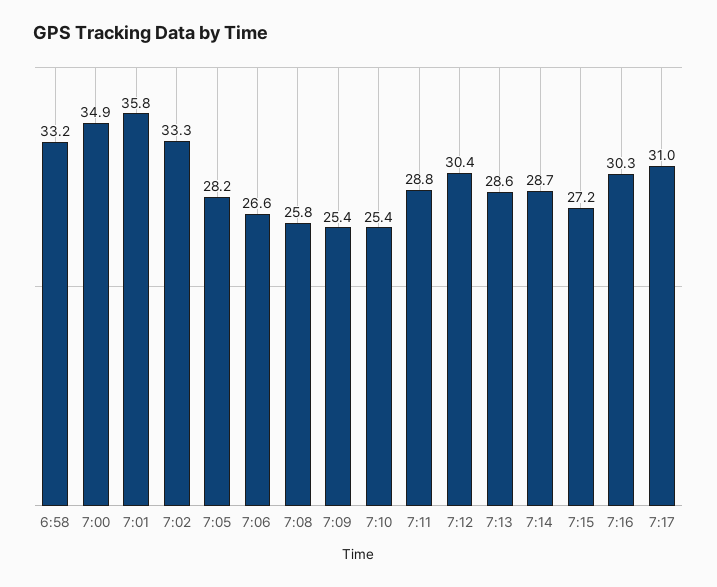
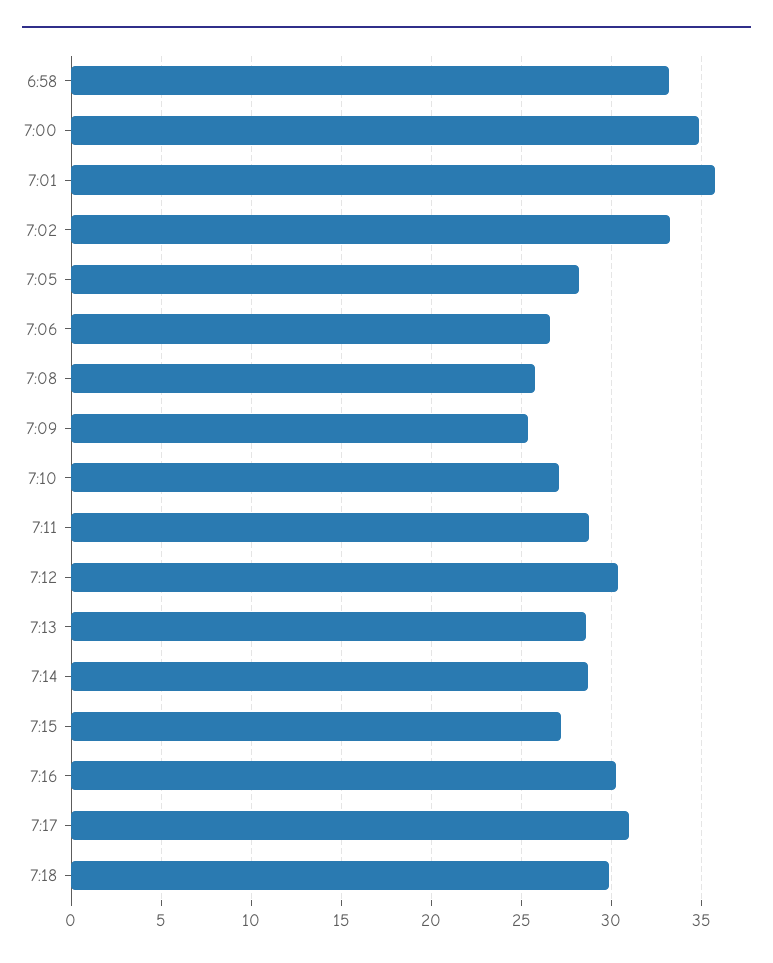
7:10: 25.4 -> 27
7:18: none -> 30

